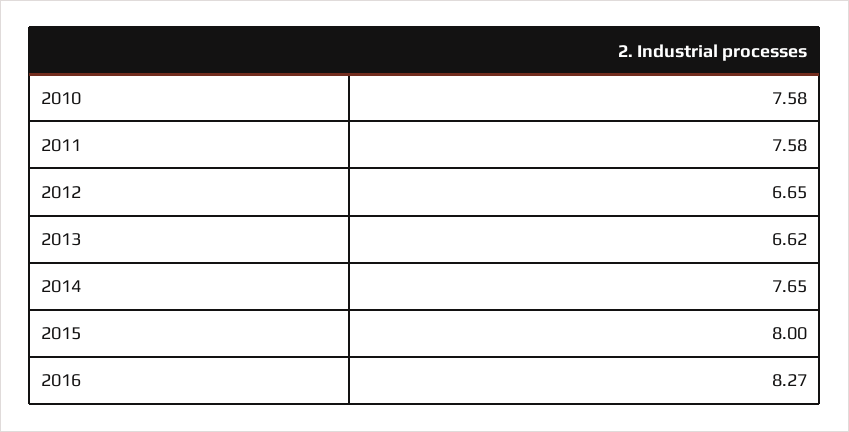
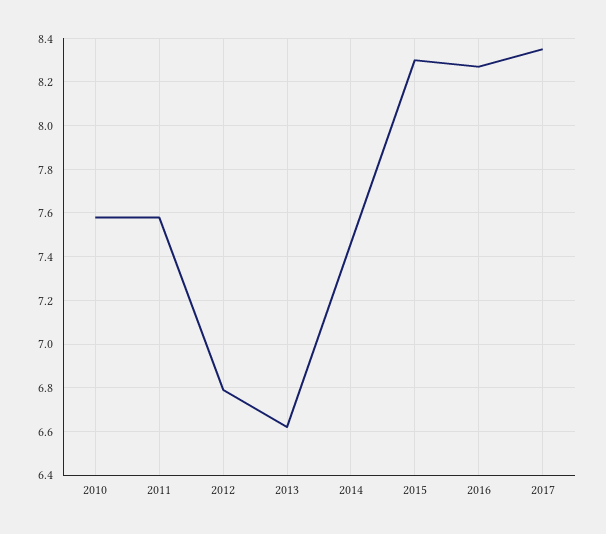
2012: 6.65 -> 6.8
2014: 7.65 -> 7.45
2015: 8 -> 8.3
2017: none -> 8.35

